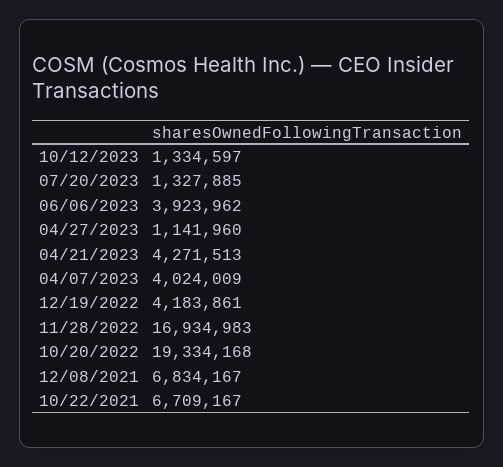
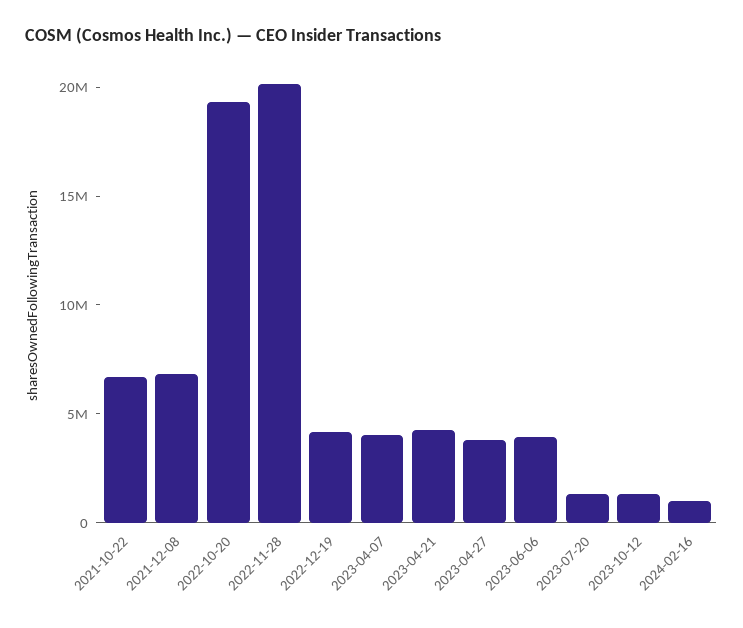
04/27/2023: 1141960 -> 4000000
11/28/2022: 16934983 -> 20000000
2024-02-16: none -> 1000000

